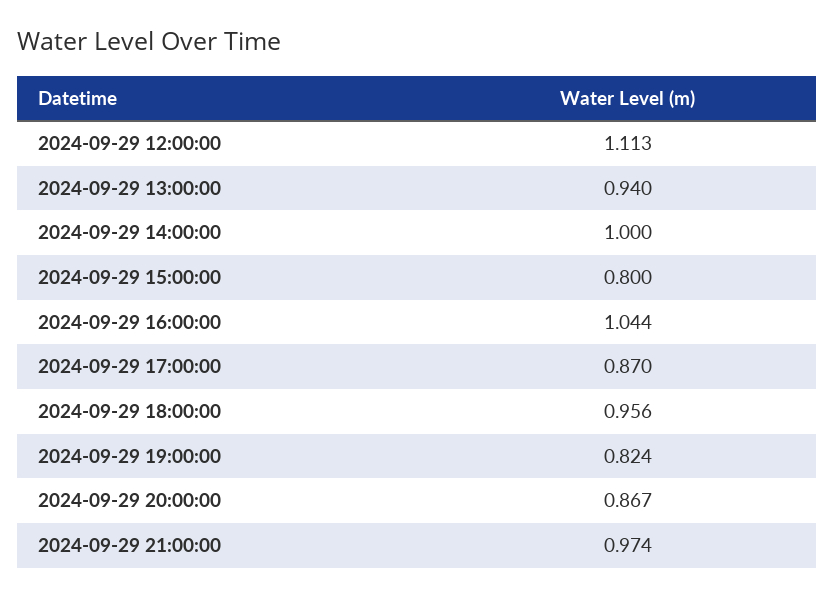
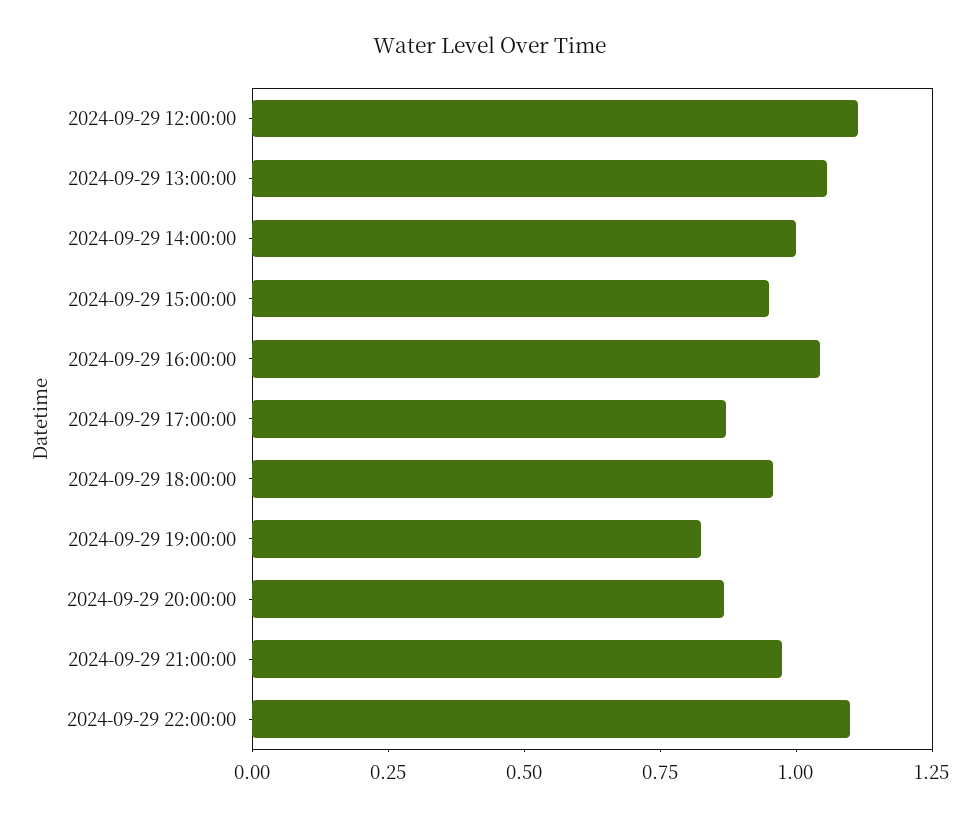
2024-09-29 13:00:00: 0.94 -> 1.05
2024-09-29 15:00:00: 0.8 -> 0.95
2024-09-29 22:00:00: none -> 1.1

